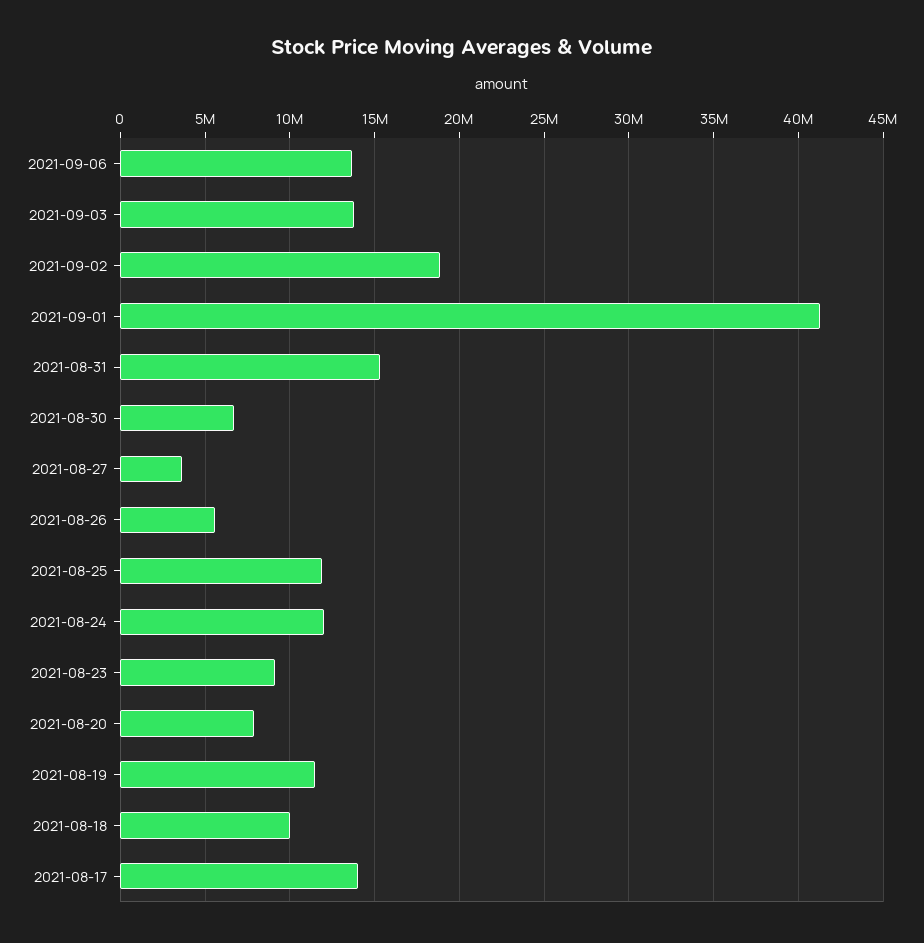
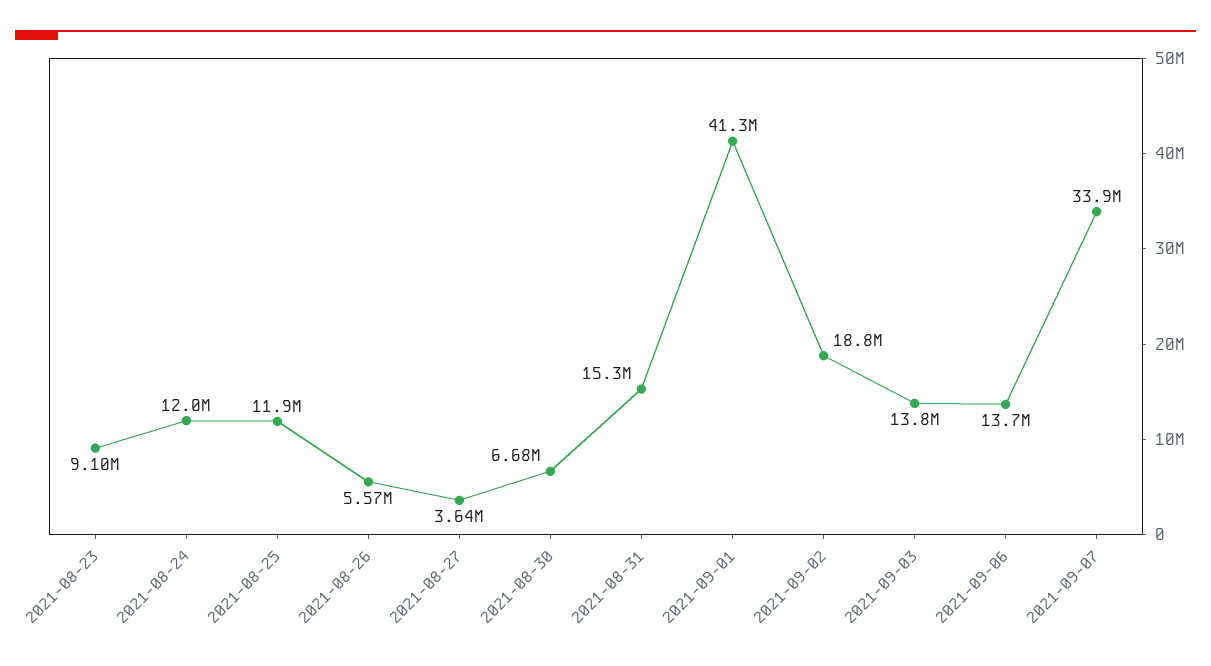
2021-08-20: 8000000 -> none
2021-08-19: 11500000 -> none
2021-08-18: 10000000 -> none
2021-08-17: 14000000 -> none
2021-09-07: none -> 33900000

